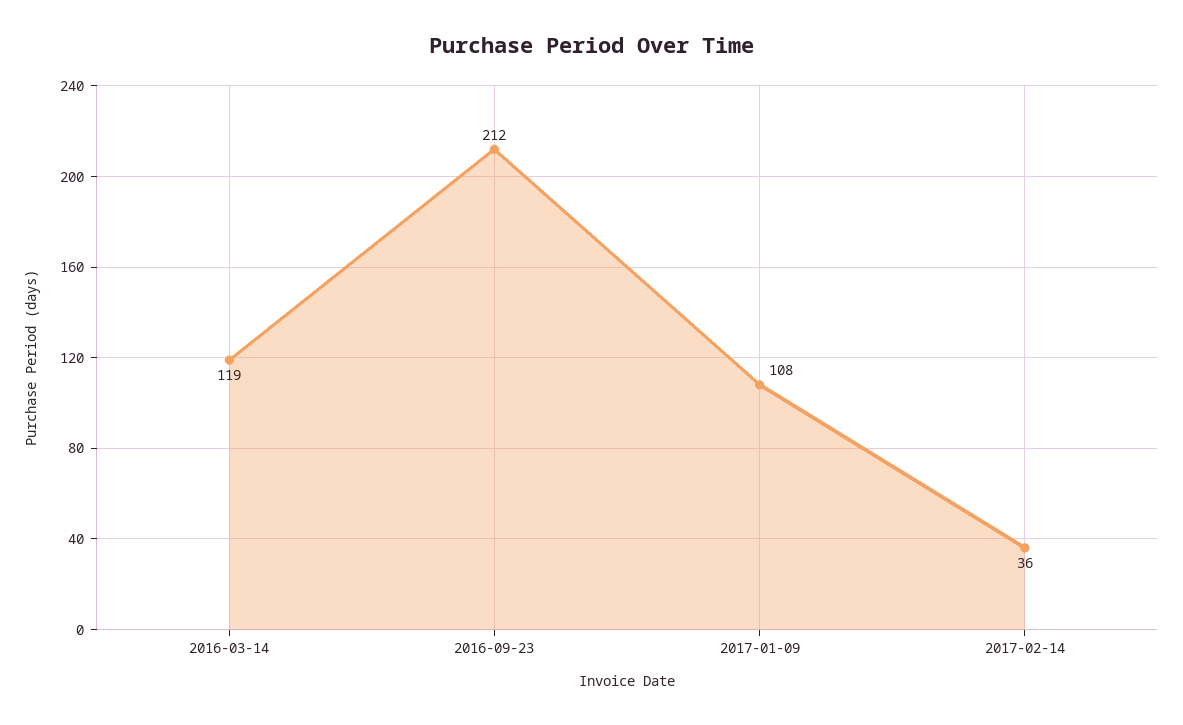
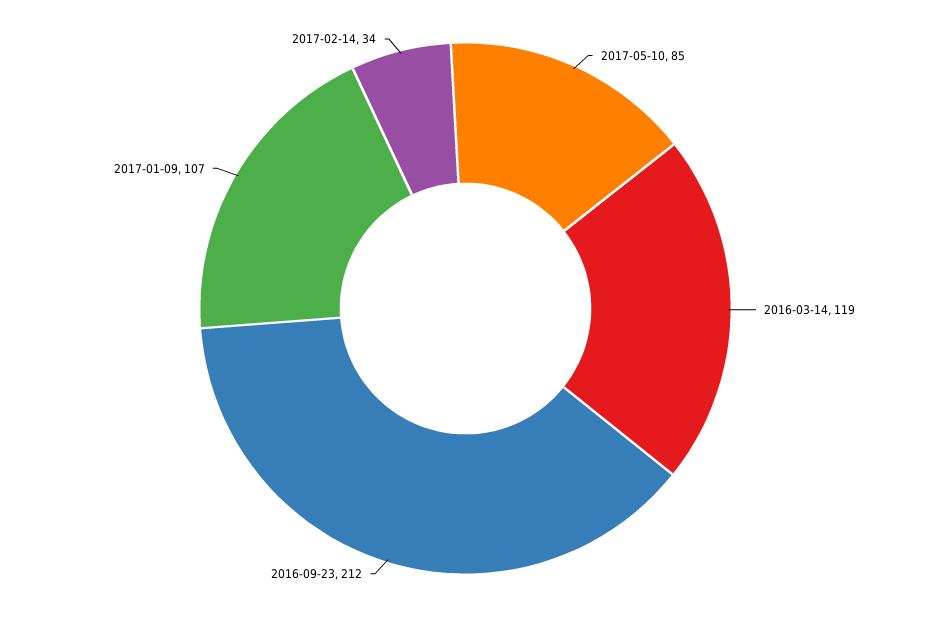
2017-01-09: 108 -> 107
2017-02-14: 36 -> 34
2017-05-10: none -> 85

